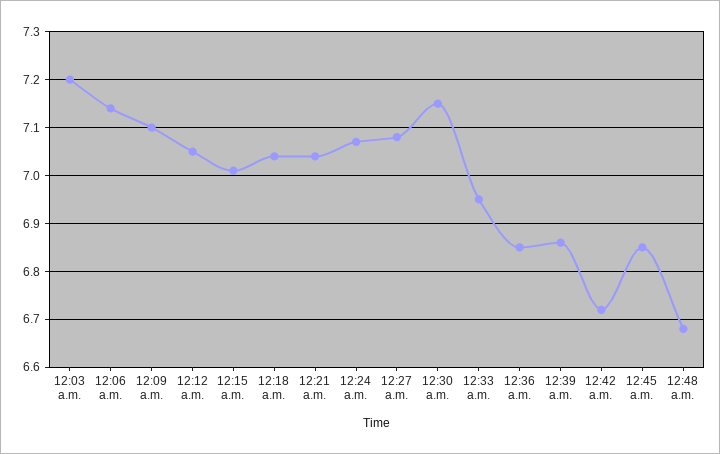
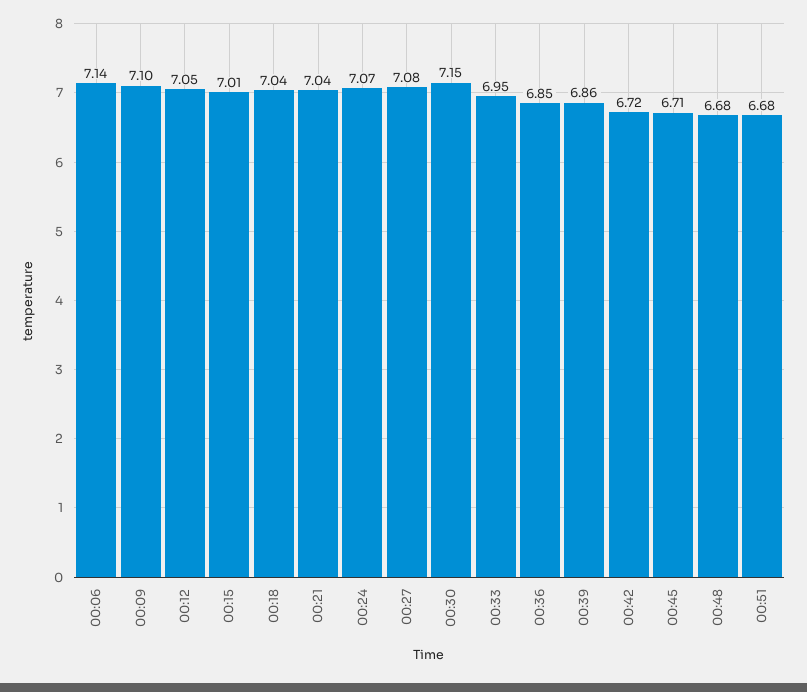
12:03 a.m.: 7.2 -> none
12:45 a.m.: 6.85 -> 6.71
00:51: none -> 6.68

